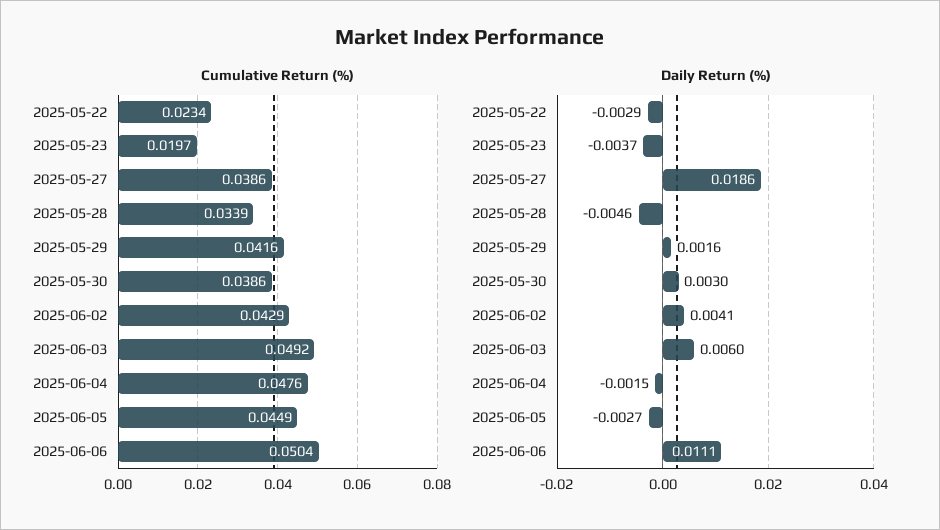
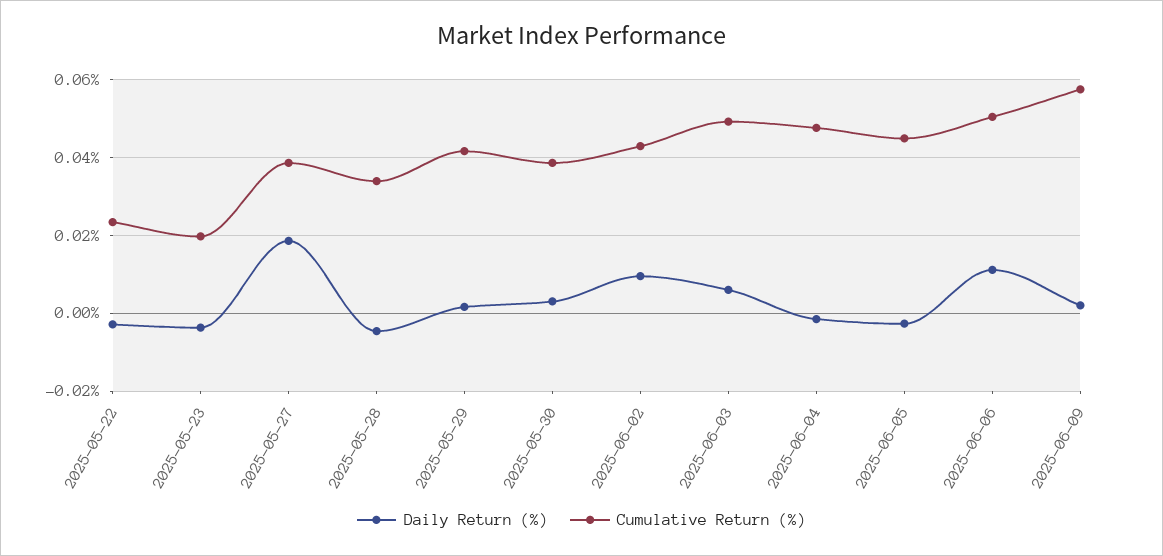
Daily Return (%), 2025-06-02: 0.0041 -> 0.01
Daily Return (%), 2025-06-09: none -> 0.002
Cumulative Return (%), 2025-06-09: none -> 0.058

